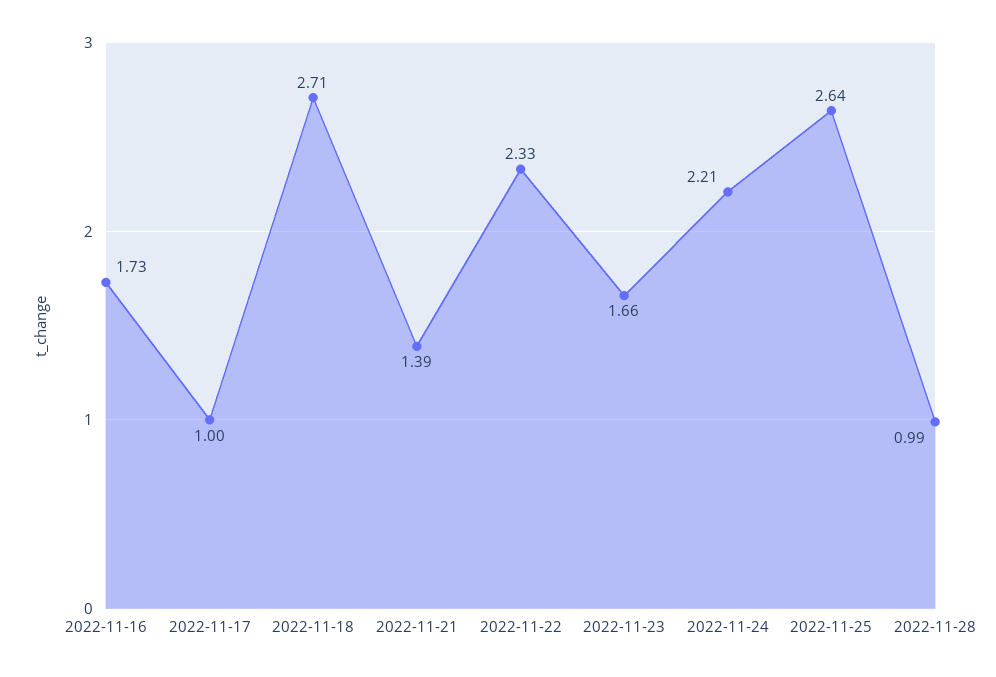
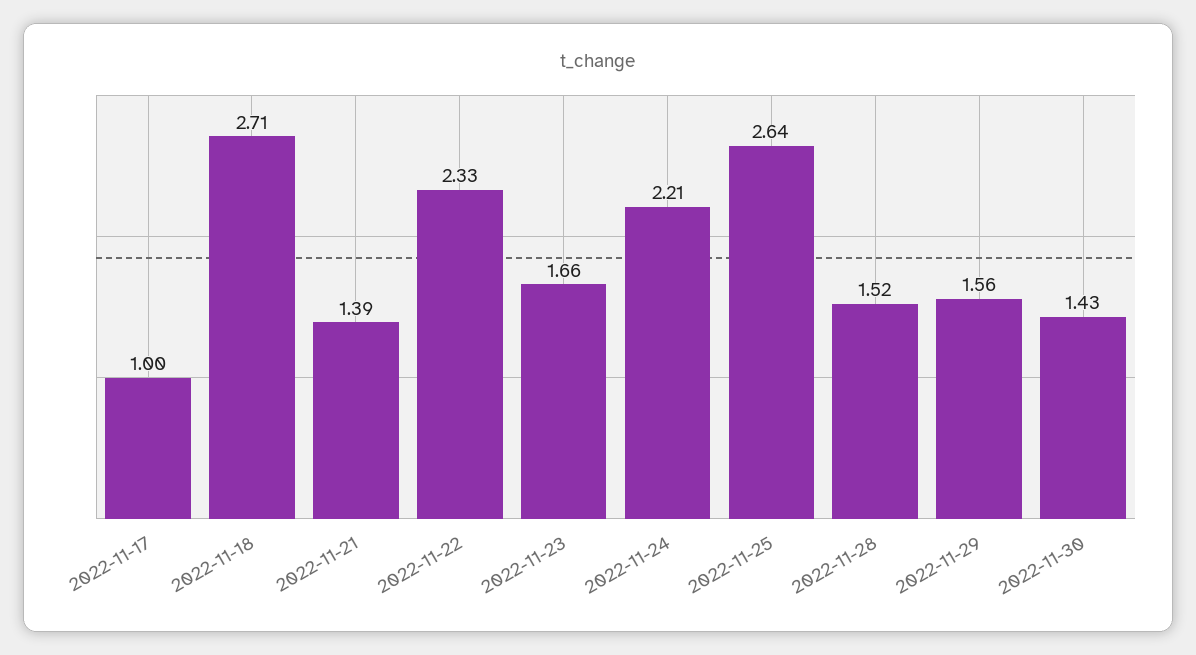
2022-11-16: 1.73 -> none
2022-11-28: 0.99 -> 1.52
2022-11-29: none -> 1.56
2022-11-30: none -> 1.43

